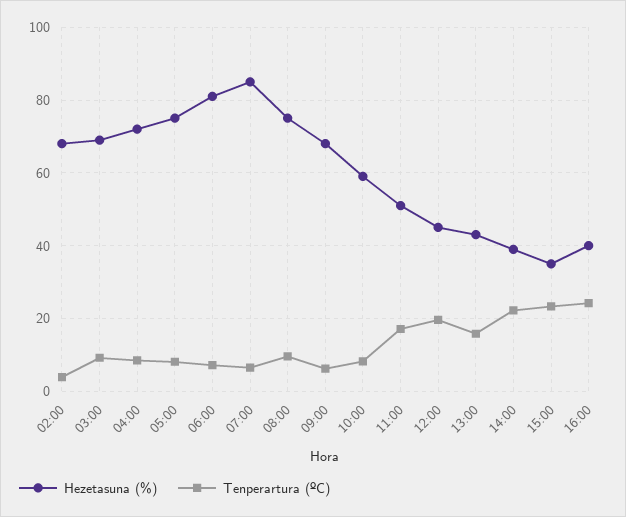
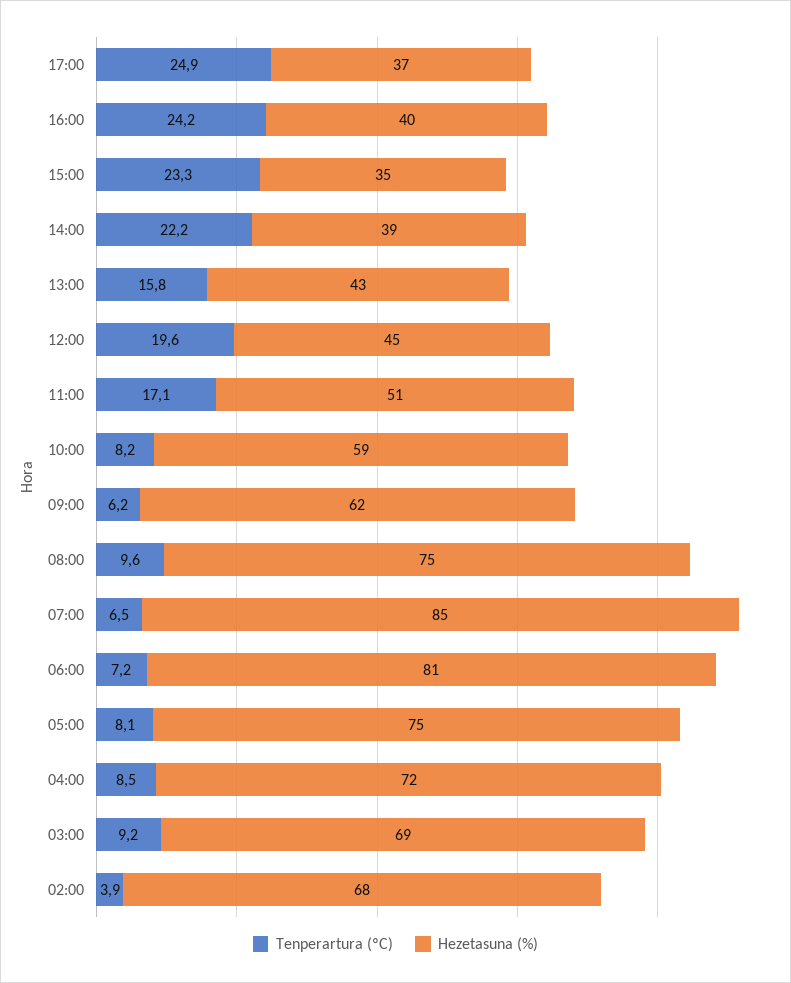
Hezetasuna (%), 09:00: 68 -> 62
Tenperartura (ºC), 17:00: none -> 24.9
Hezetasuna (%), 17:00: none -> 37

